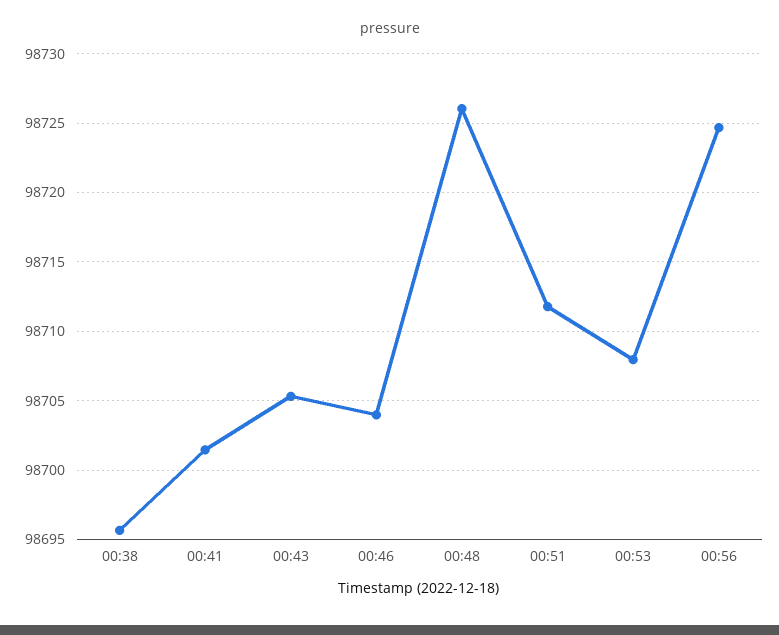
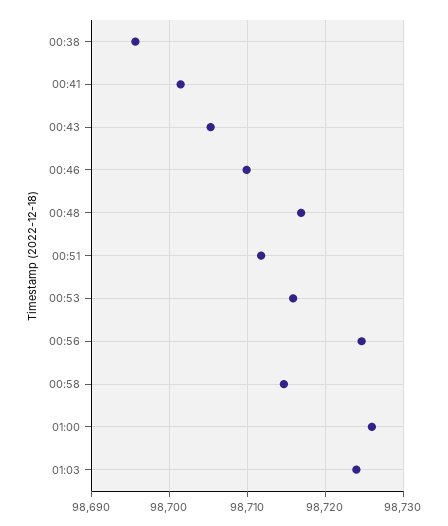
00:46: 98704 -> 98710
00:48: 98726 -> 98717
00:53: 98708 -> 98716
00:58: none -> 98715
01:00: none -> 98726
01:03: none -> 98724

